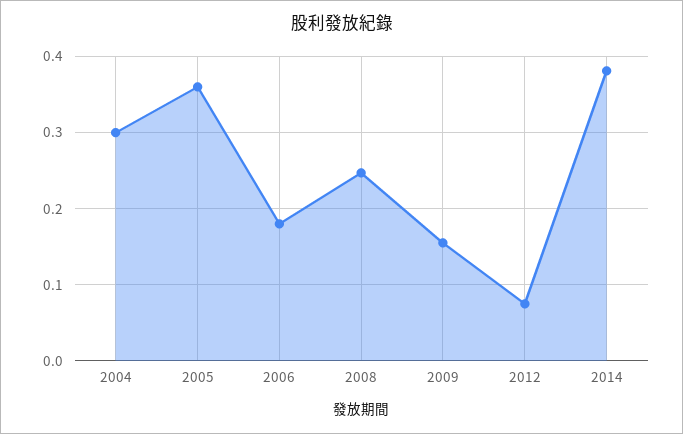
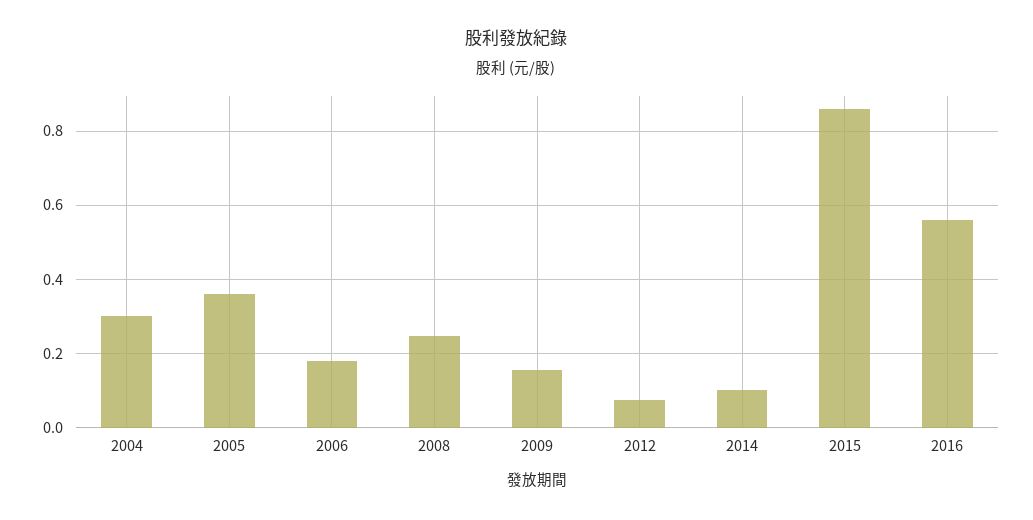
2014: 0.38 -> 0.1
2015: none -> 0.86
2016: none -> 0.56

